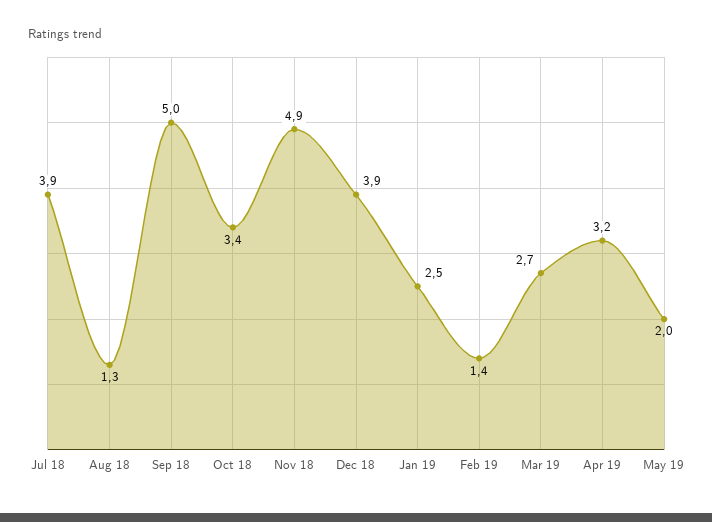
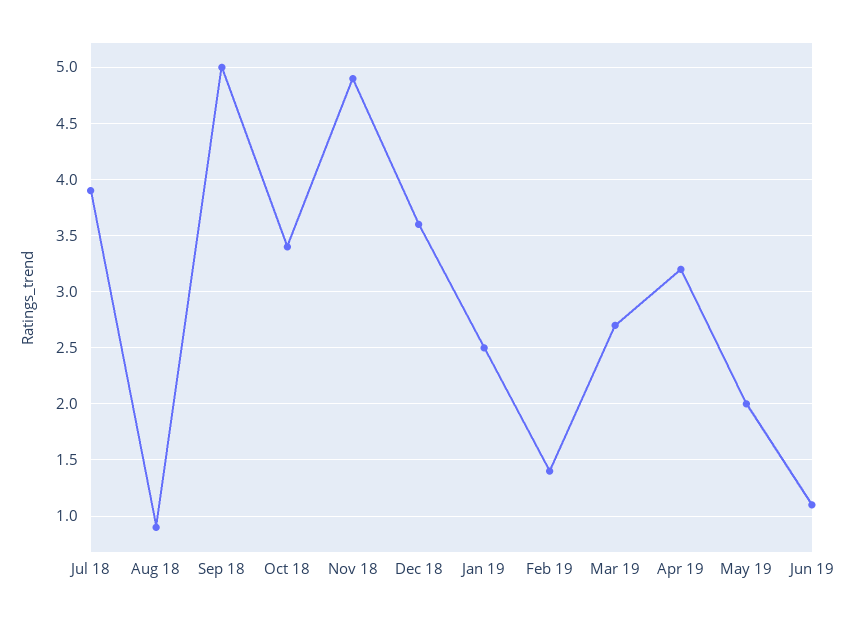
Aug 18: 1.3 -> 0.9
Dec 18: 3.9 -> 3.6
Jun 19: none -> 1.1

